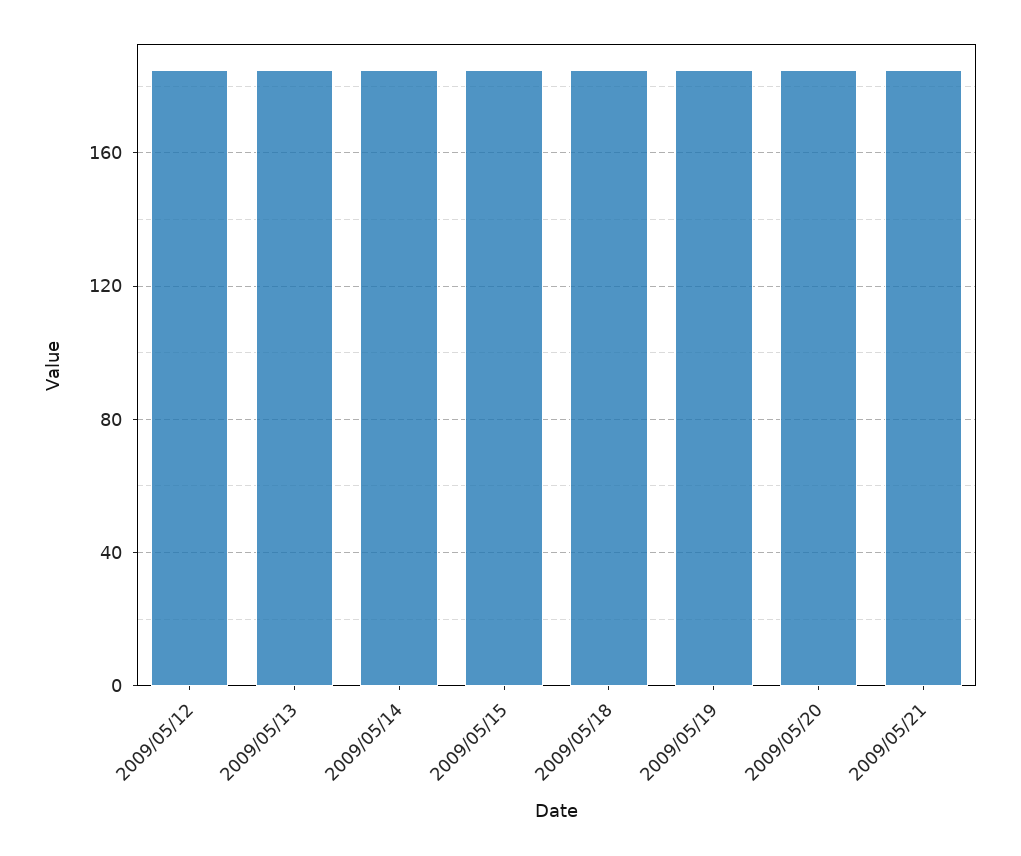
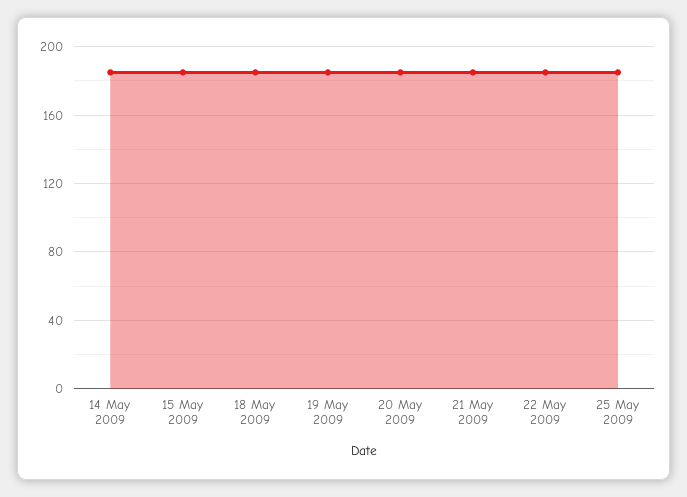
2009/05/12: 185 -> none
2009/05/13: 185 -> none
22 May 2009: none -> 185
25 May 2009: none -> 185

